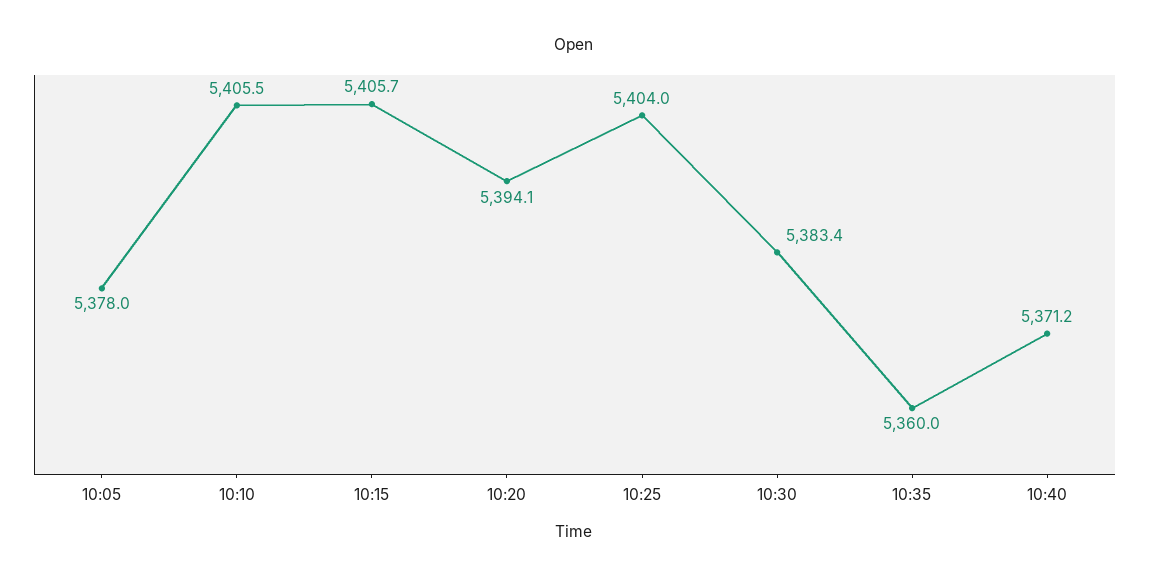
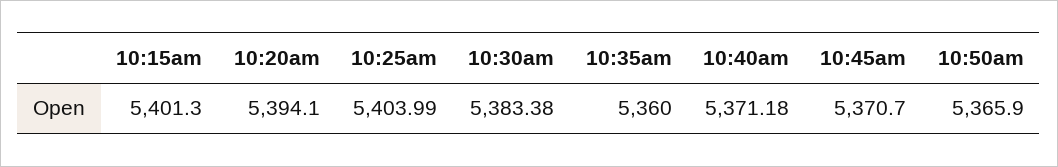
10:05: 5378 -> none
10:10: 5405.5 -> none
10:15: 5405.7 -> 5401.3
10:45am: none -> 5370.7
10:50am: none -> 5365.9

